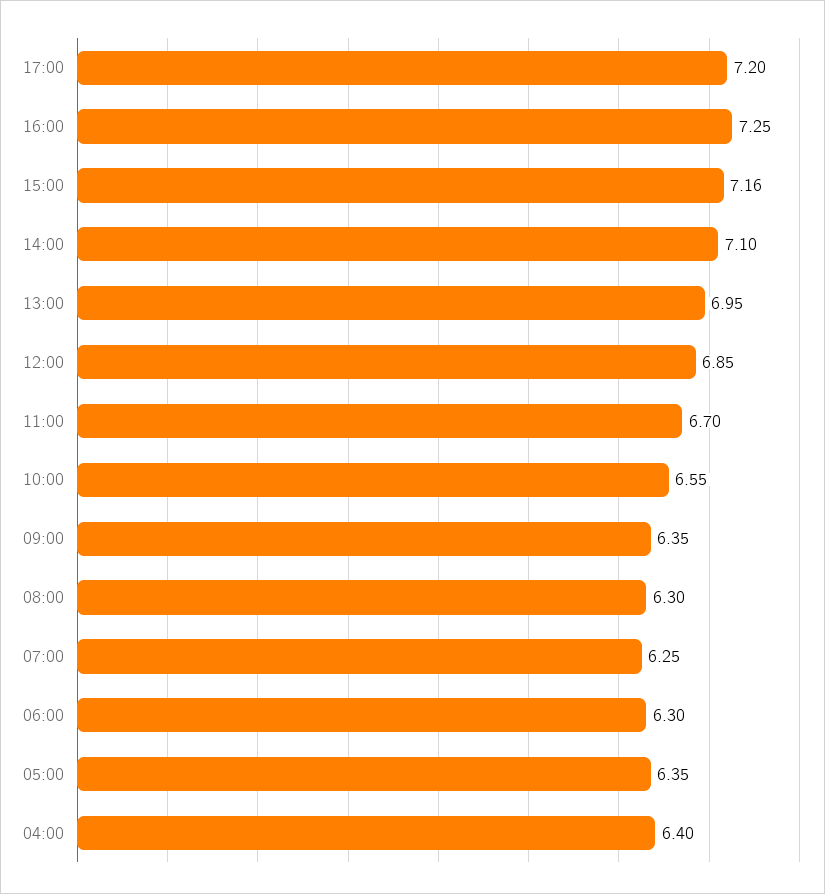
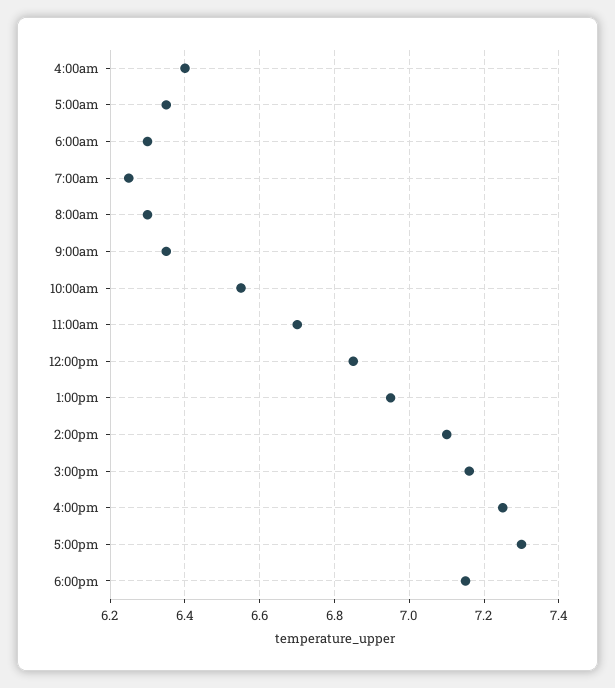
17:00: 7.2 -> 7.3
6:00pm: none -> 7.15

